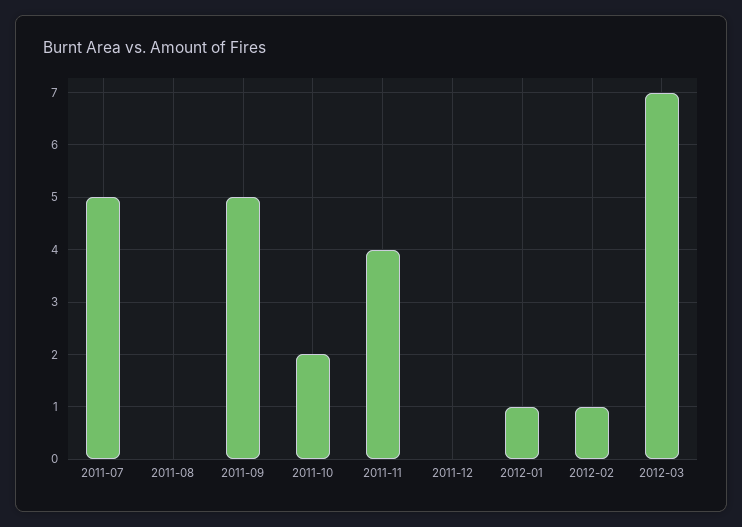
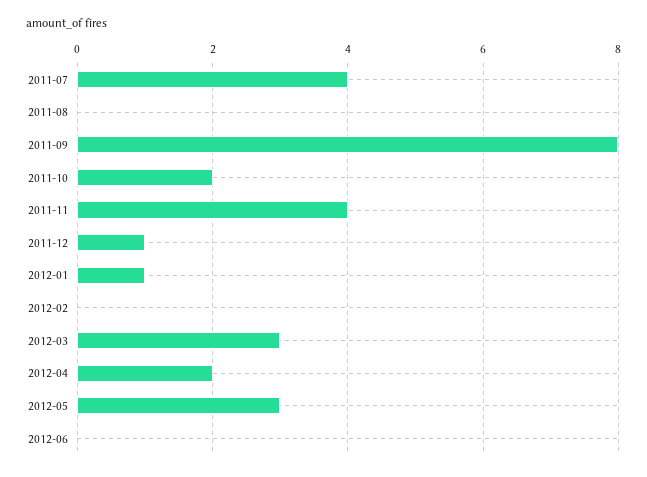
2011-07: 5 -> 4
2011-09: 5 -> 8
2011-12: 0 -> 1
2012-02: 1 -> 0
2012-03: 7 -> 3
2012-04: none -> 2
2012-05: none -> 3
2012-06: none -> 0

